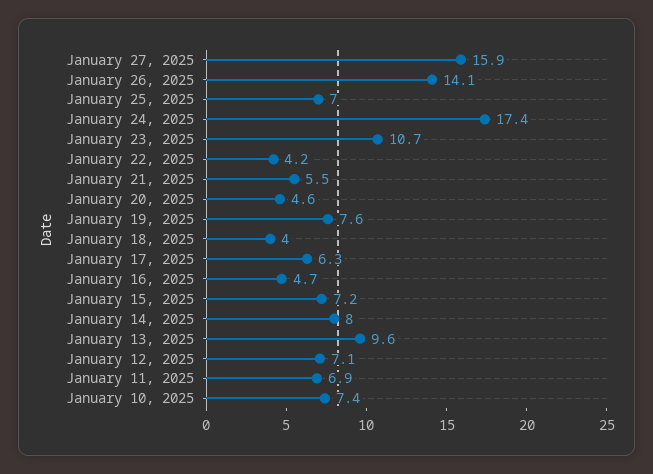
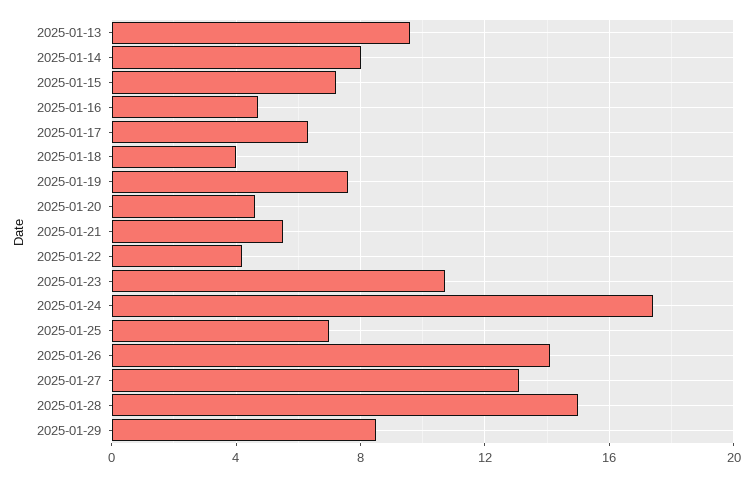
January 27, 2025: 15.9 -> 13
January 12, 2025: 7.1 -> none
January 11, 2025: 6.9 -> none
January 10, 2025: 7.4 -> none
2025-01-28: none -> 15
2025-01-29: none -> 8.5

